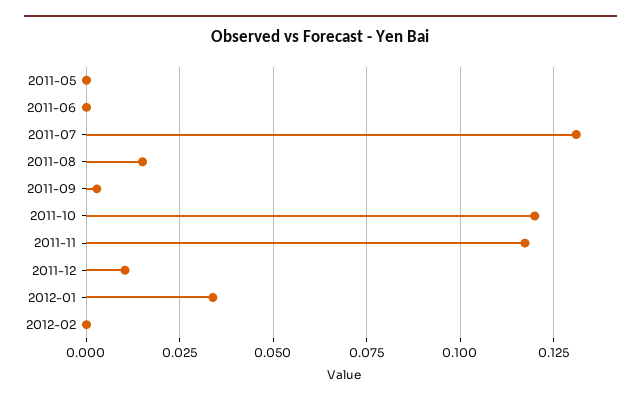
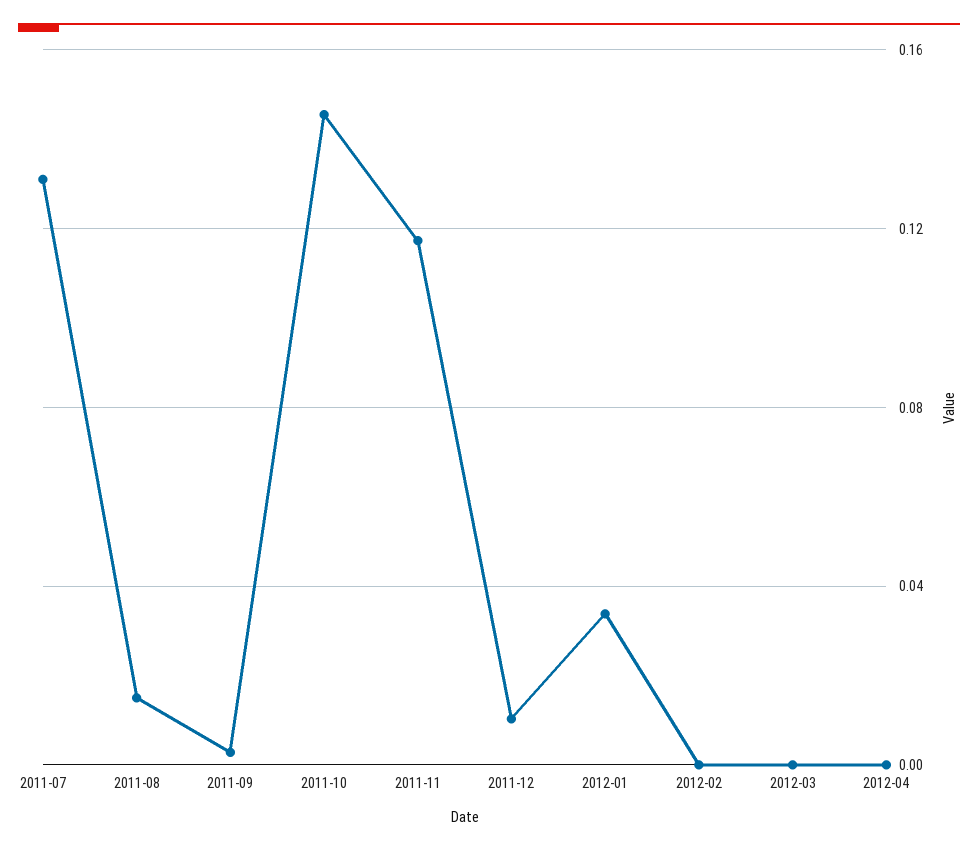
2011-05: 0 -> none
2011-06: 0 -> none
2011-10: 0.12 -> 0.145
2012-03: none -> 0
2012-04: none -> 0

